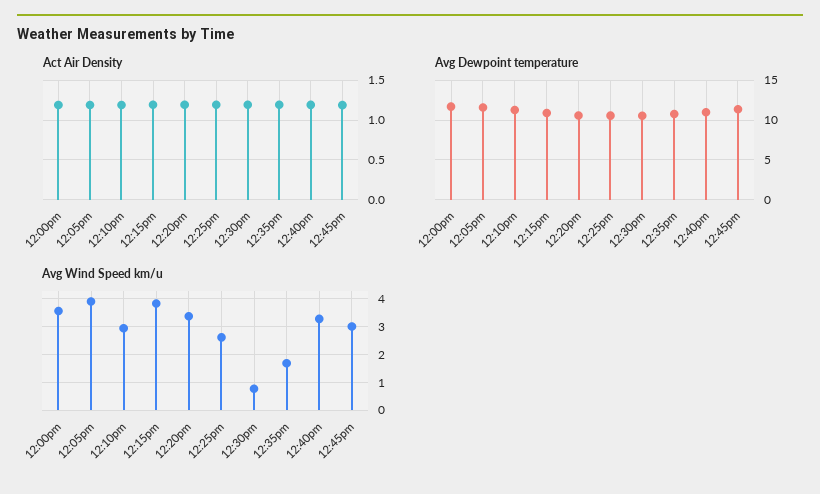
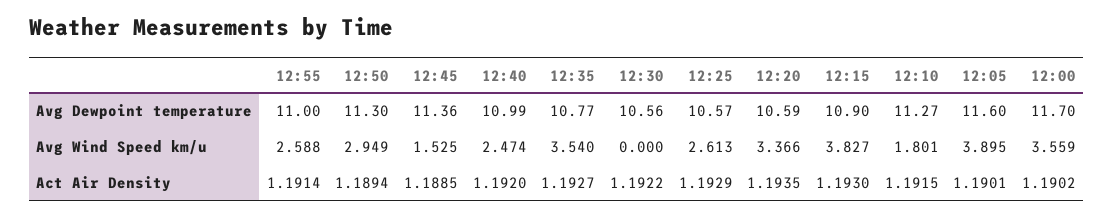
Avg Wind Speed km/u, 12:10pm: 3 -> 1.801
Avg Wind Speed km/u, 12:30pm: 0.75 -> 0
Avg Wind Speed km/u, 12:35pm: 1.75 -> 3.54
Avg Wind Speed km/u, 12:40pm: 3.25 -> 2.474
Avg Wind Speed km/u, 12:45pm: 3 -> 1.525
Avg Dewpoint temperature, 12:55: none -> 11
Avg Dewpoint temperature, 12:50: none -> 11.3
Avg Wind Speed km/u, 12:55: none -> 2.588
Avg Wind Speed km/u, 12:50: none -> 2.949
Act Air Density, 12:55: none -> 1.1914
Act Air Density, 12:50: none -> 1.1894

